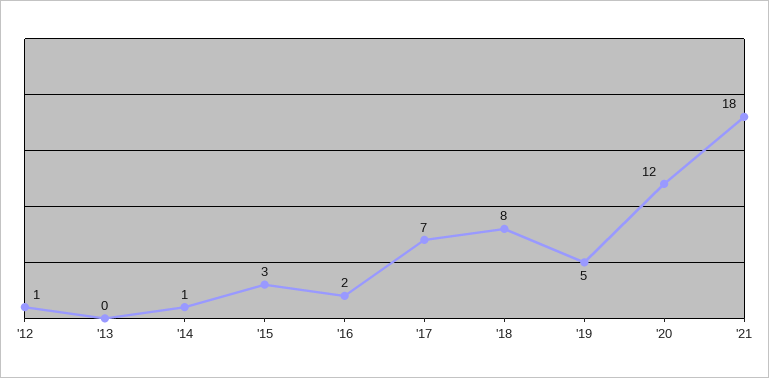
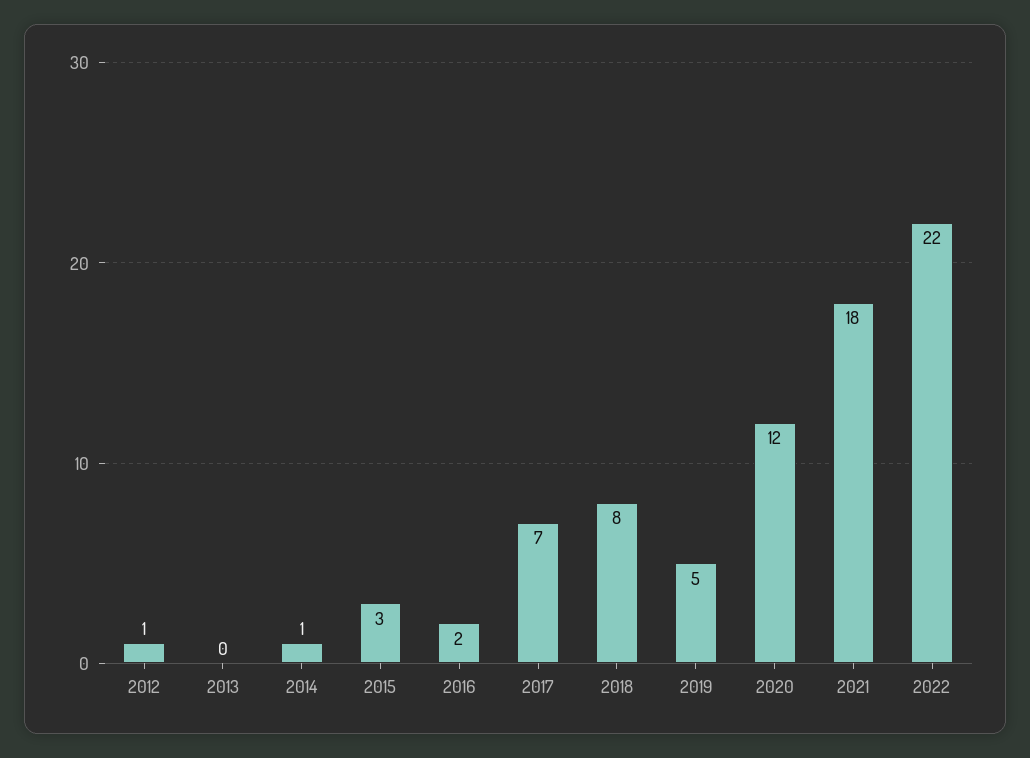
2022: none -> 22

